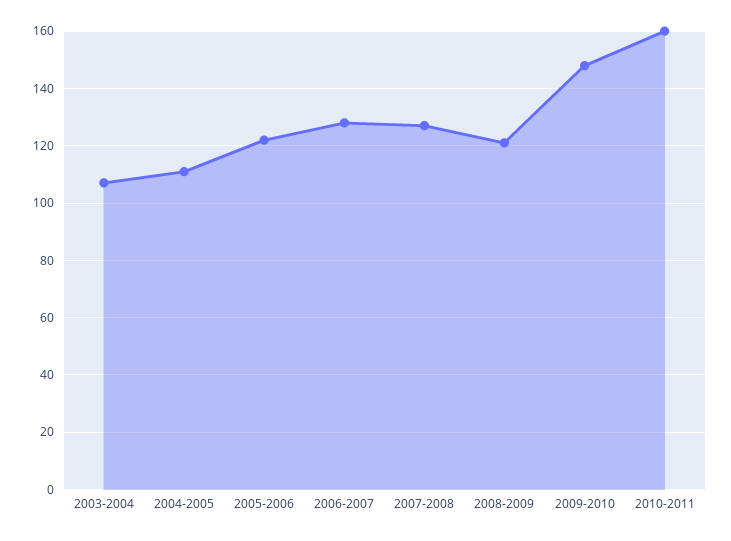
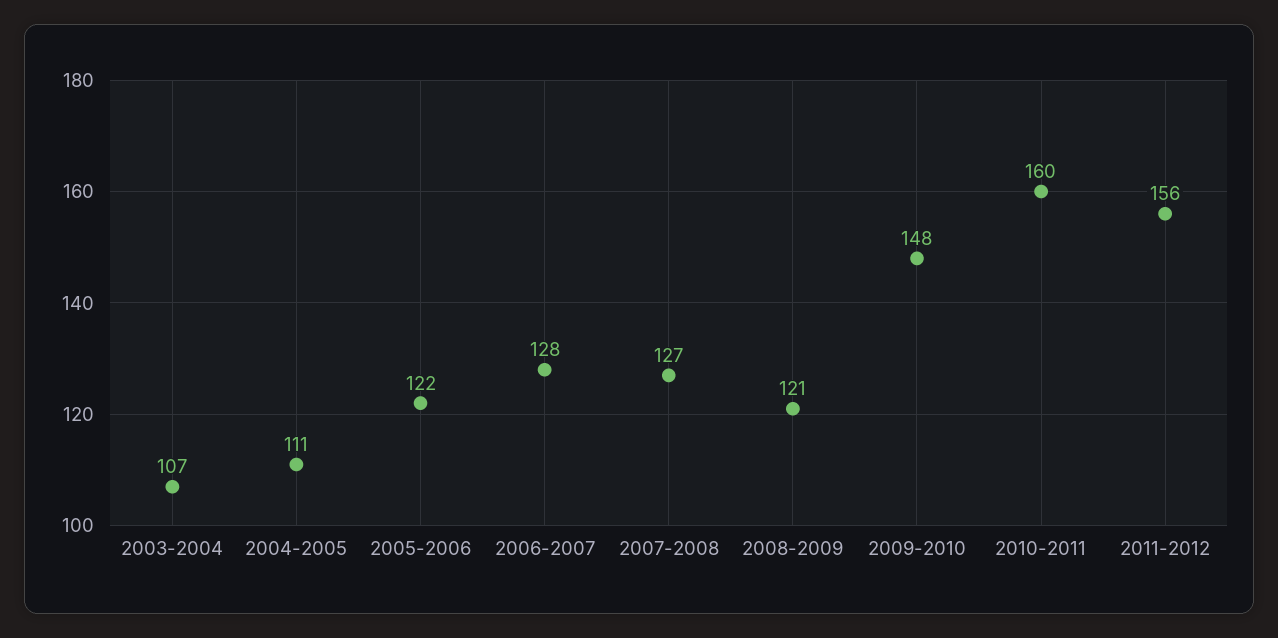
2011-2012: none -> 156

